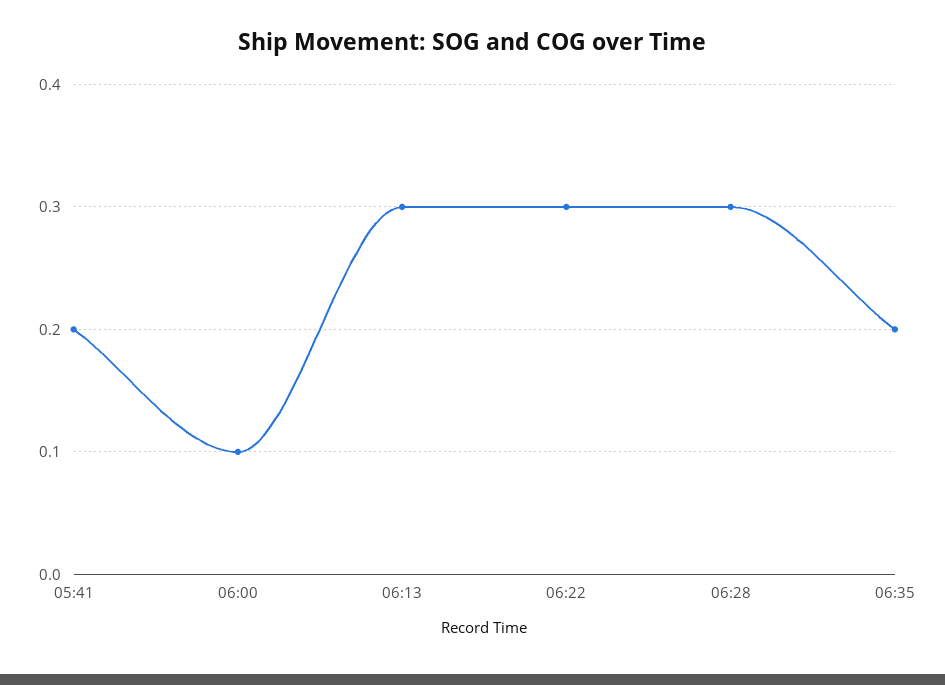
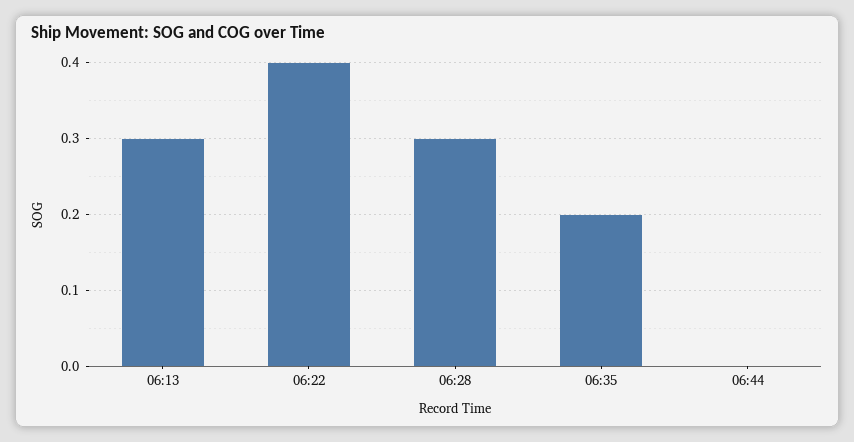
05:41: 0.2 -> none
06:00: 0.1 -> none
06:22: 0.3 -> 0.4
06:44: none -> 0

